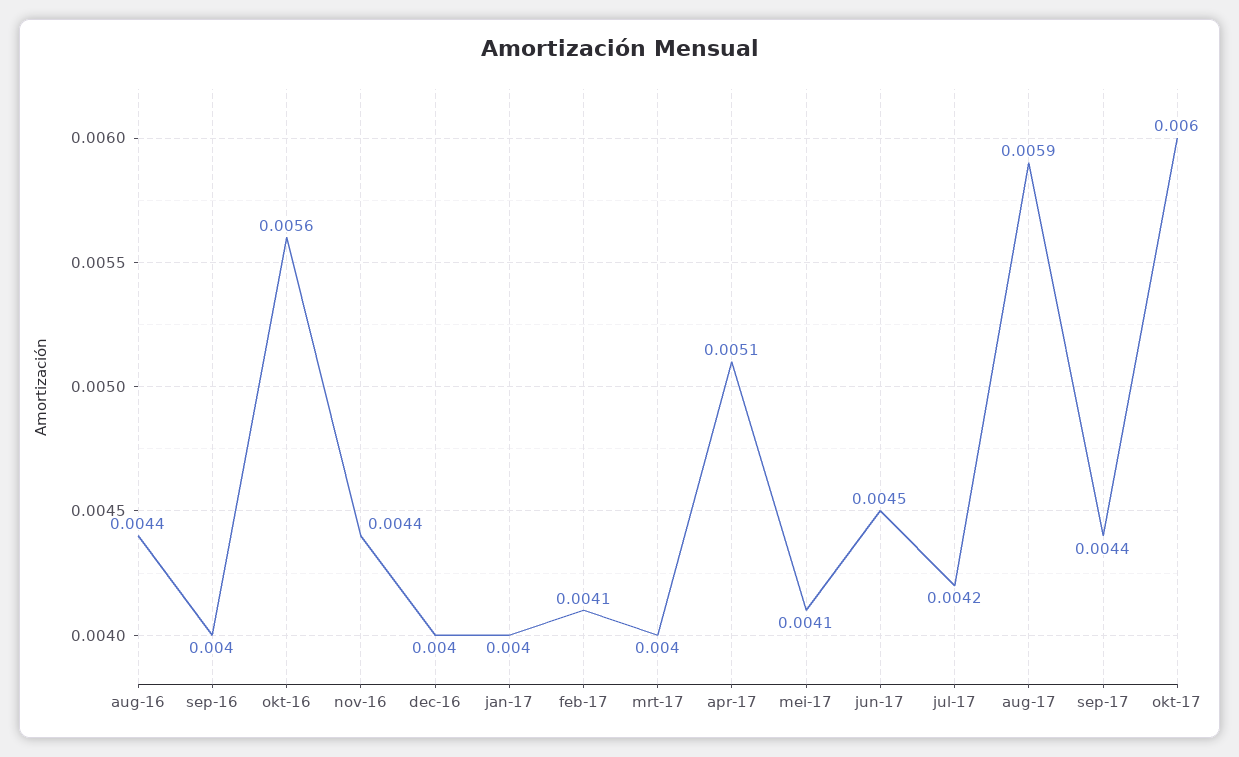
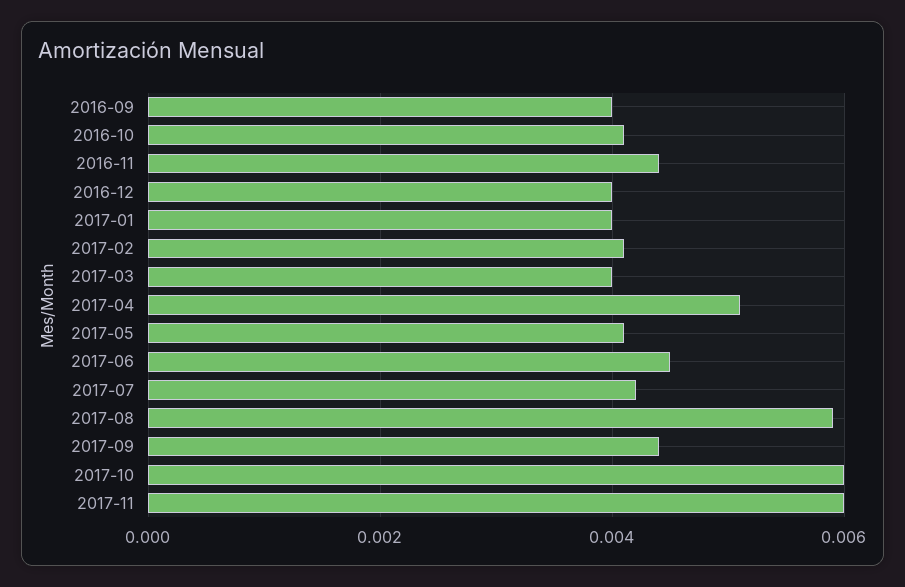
aug-16: 0.0044 -> none
okt-16: 0.0056 -> 0.004
2017-11: none -> 0.006

